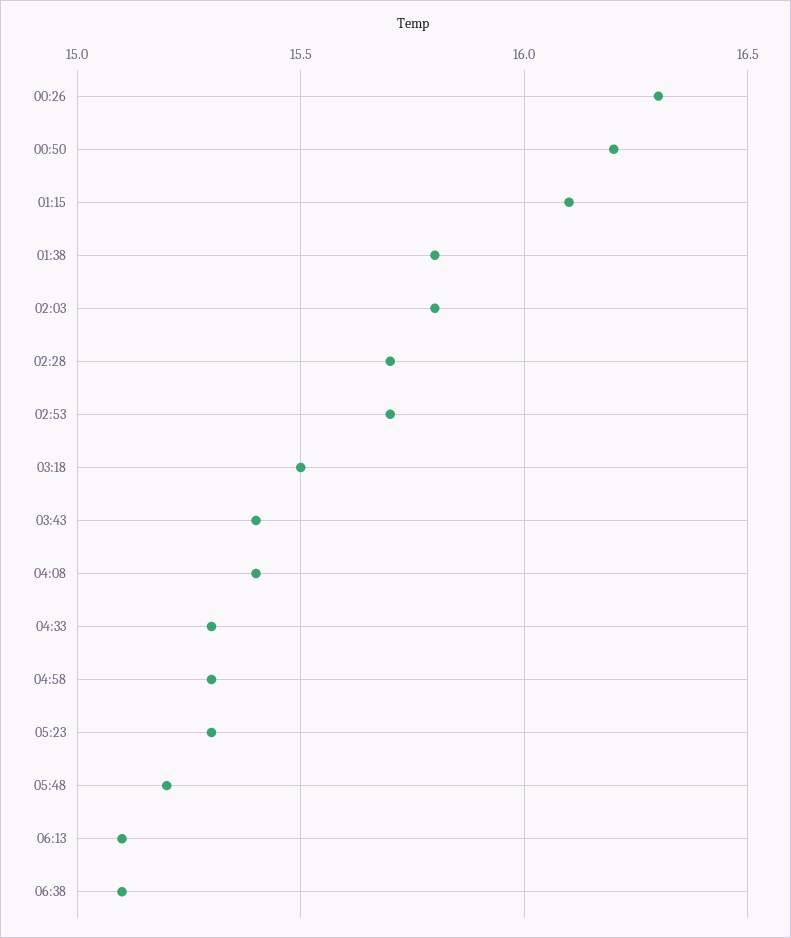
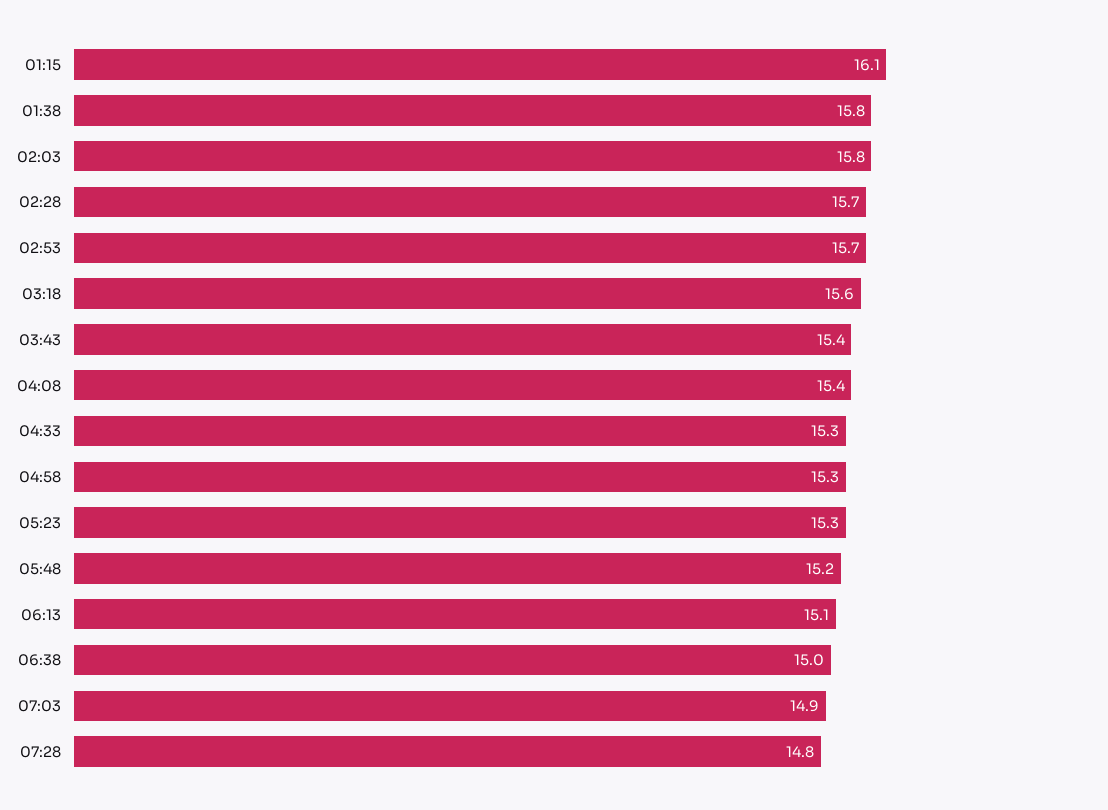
00:26: 16.3 -> none
00:50: 16.2 -> none
03:18: 15.5 -> 15.6
06:38: 15.1 -> 15
07:03: none -> 14.9
07:28: none -> 14.8

